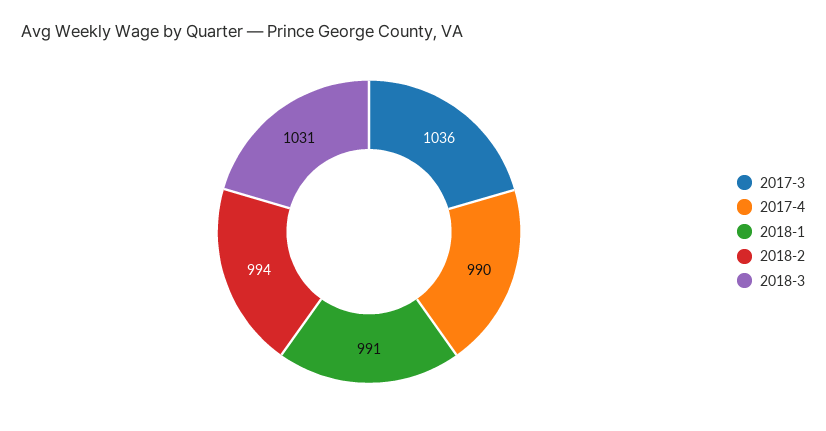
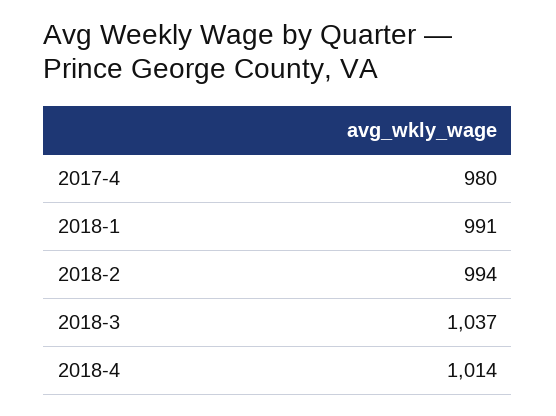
2017-3: 1036 -> none
2017-4: 990 -> 980
2018-3: 1031 -> 1037
2018-4: none -> 1014

